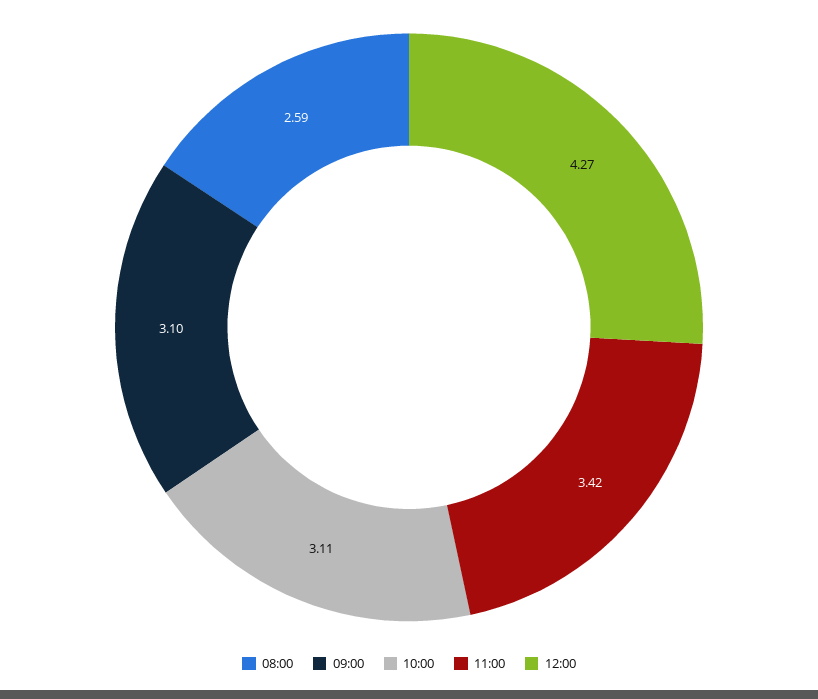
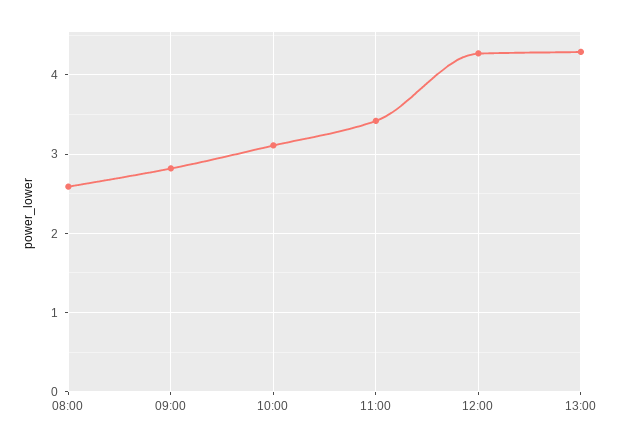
09:00: 3.1 -> 2.8
13:00: none -> 4.3

